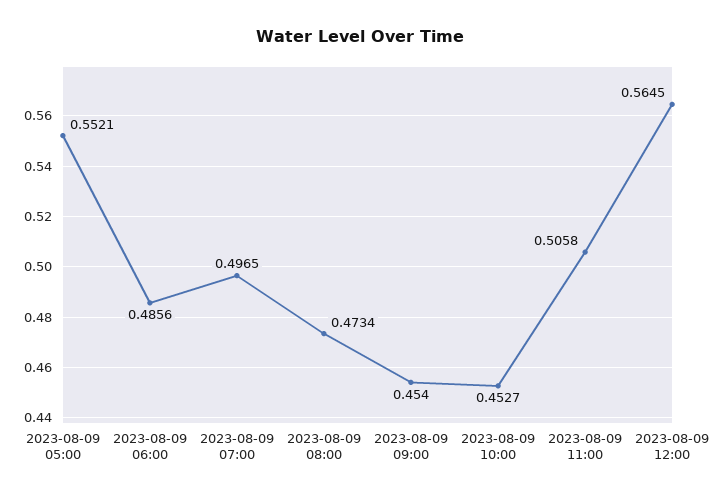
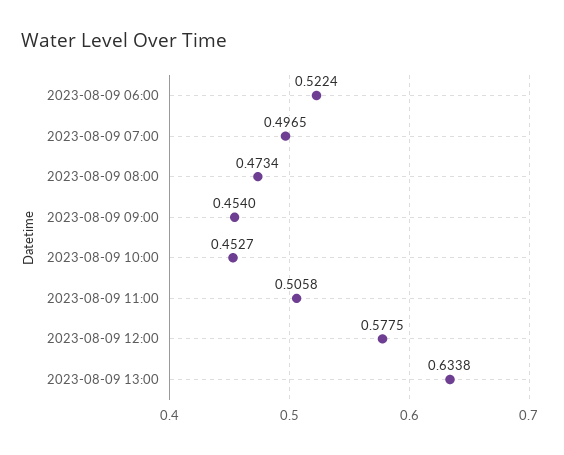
2023-08-09 05:00: 0.5521 -> none
2023-08-09 06:00: 0.4856 -> 0.5224
2023-08-09 12:00: 0.5645 -> 0.5775
2023-08-09 13:00: none -> 0.6338

